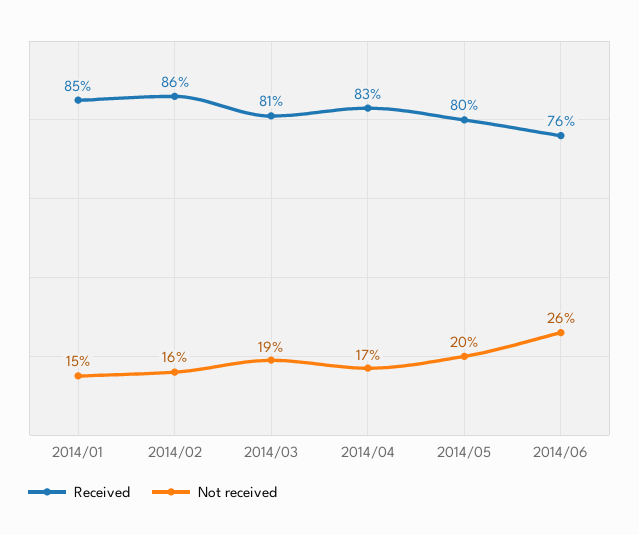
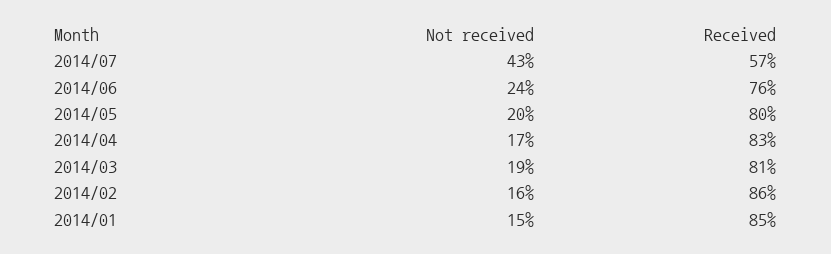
Not received, 2014/06: 26 -> 24
Not received, 2014/07: none -> 43
Received, 2014/07: none -> 57

